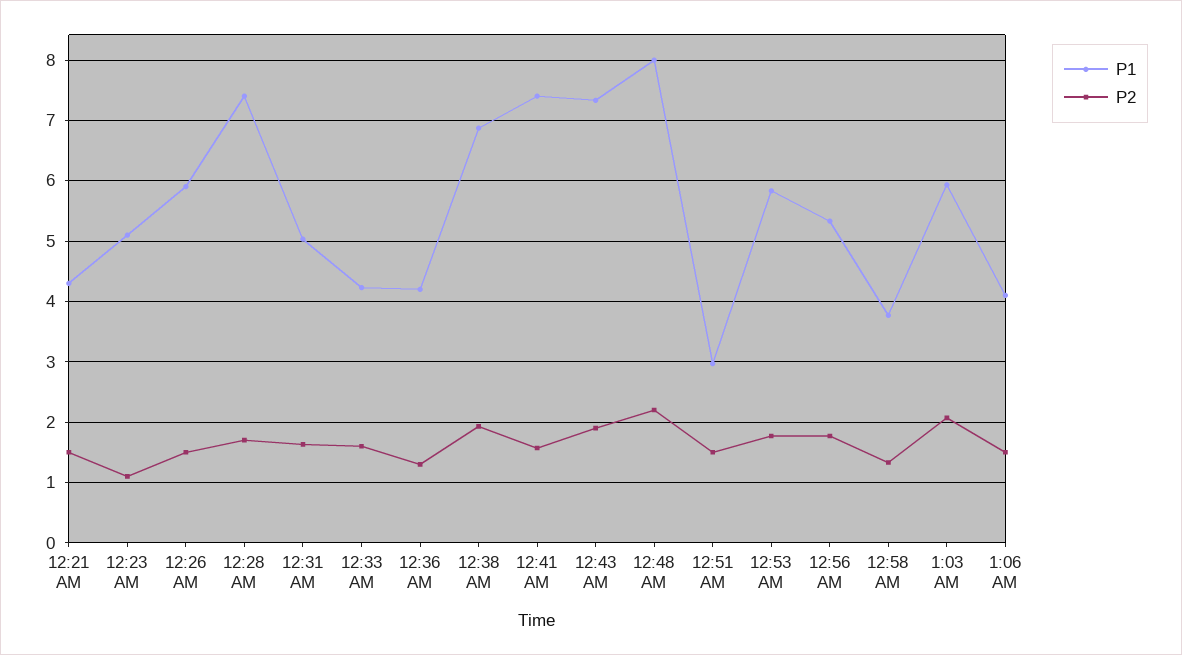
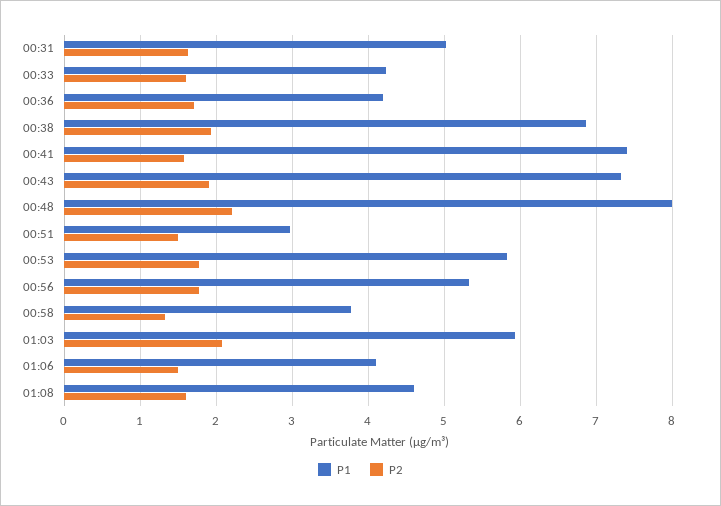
P1, 12:21 AM: 4.3 -> none
P2, 12:21 AM: 1.5 -> none
P1, 12:23 AM: 5.1 -> none
P2, 12:23 AM: 1.1 -> none
P1, 12:26 AM: 5.9 -> none
P2, 12:26 AM: 1.5 -> none
P1, 12:28 AM: 7.4 -> none
P2, 12:28 AM: 1.7 -> none
P2, 12:36 AM: 1.3 -> 1.7
P1, 01:08: none -> 4.6
P2, 01:08: none -> 1.6

